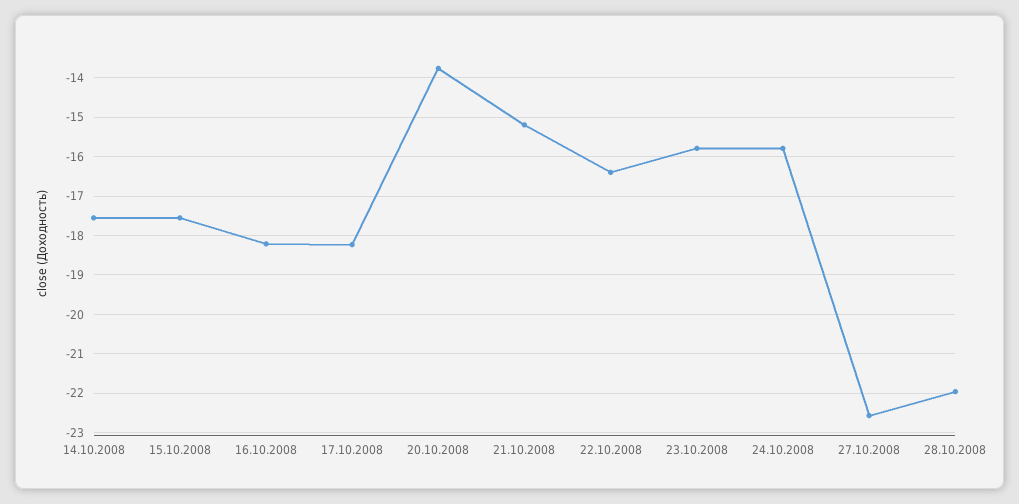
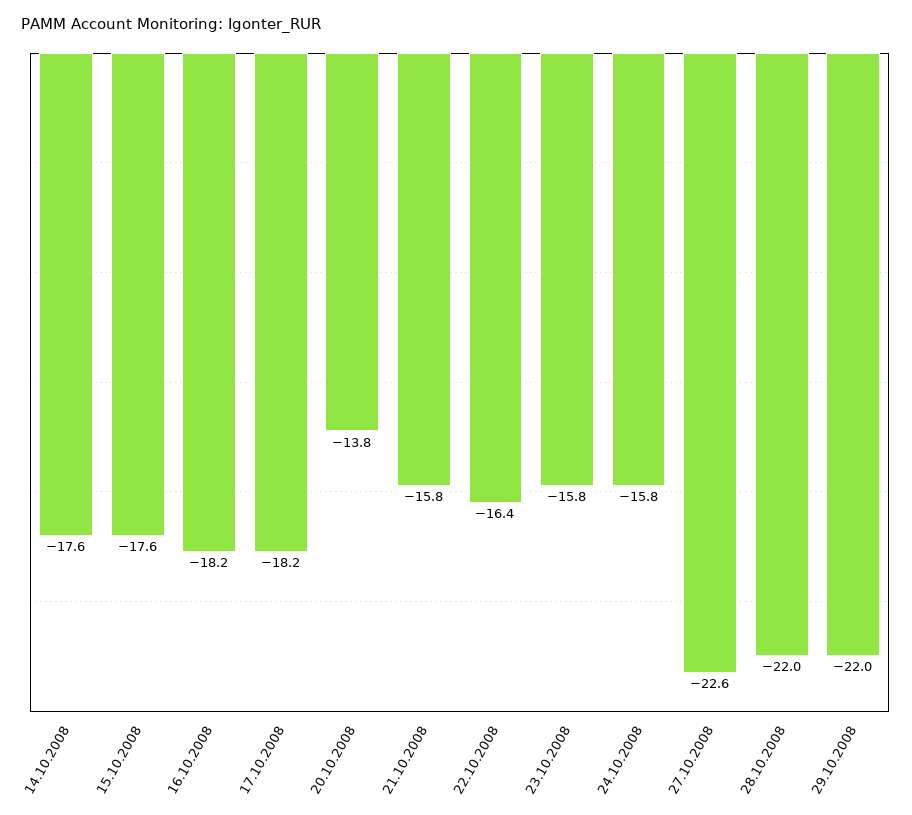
21.10.2008: -15.2 -> -15.8
29.10.2008: none -> -22

